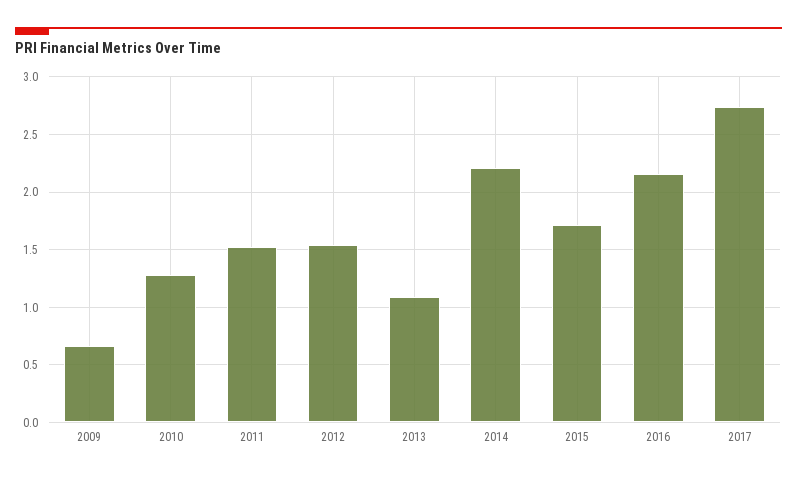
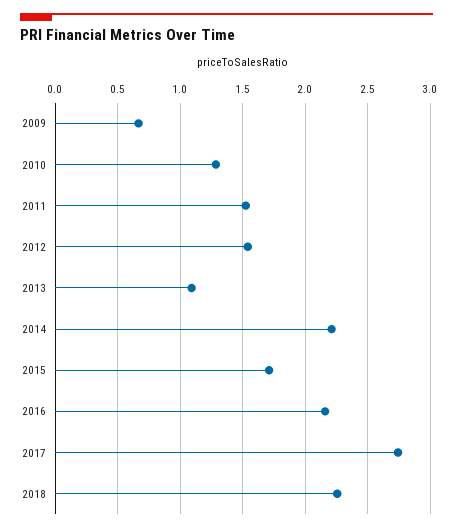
2018: none -> 2.25

